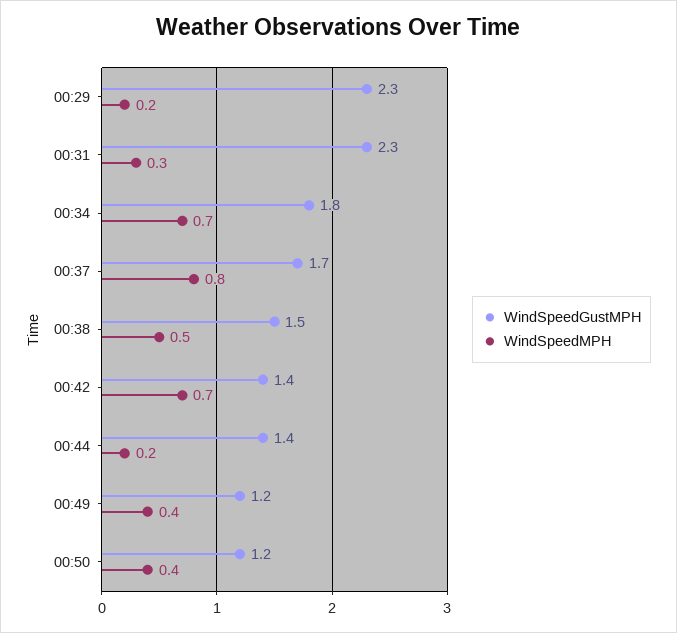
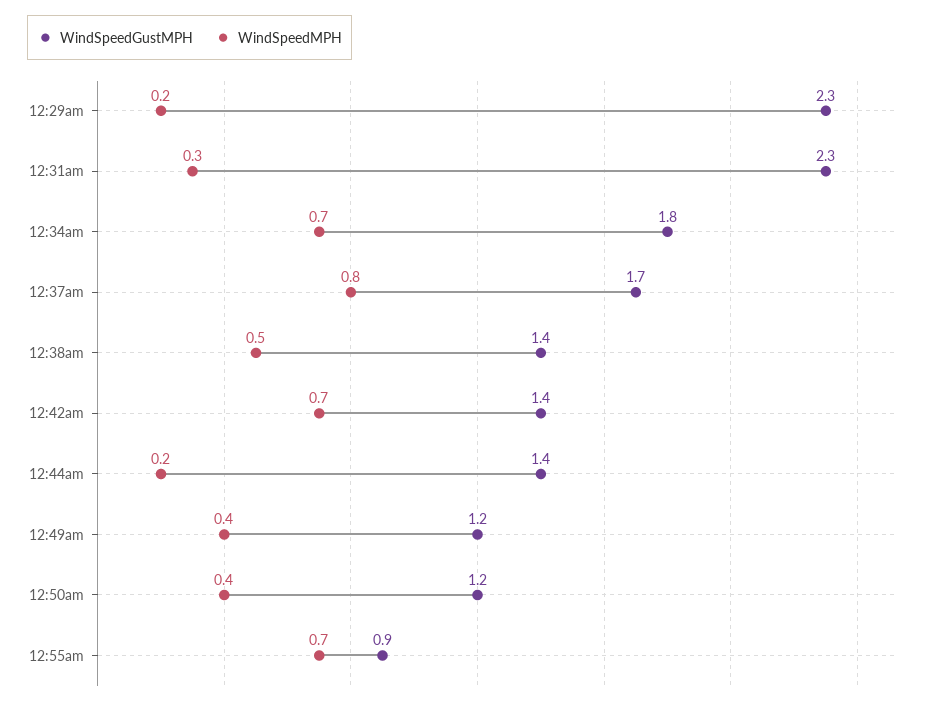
WindSpeedGustMPH, 00:38: 1.5 -> 1.4
WindSpeedGustMPH, 12:55am: none -> 0.9
WindSpeedMPH, 12:55am: none -> 0.7

